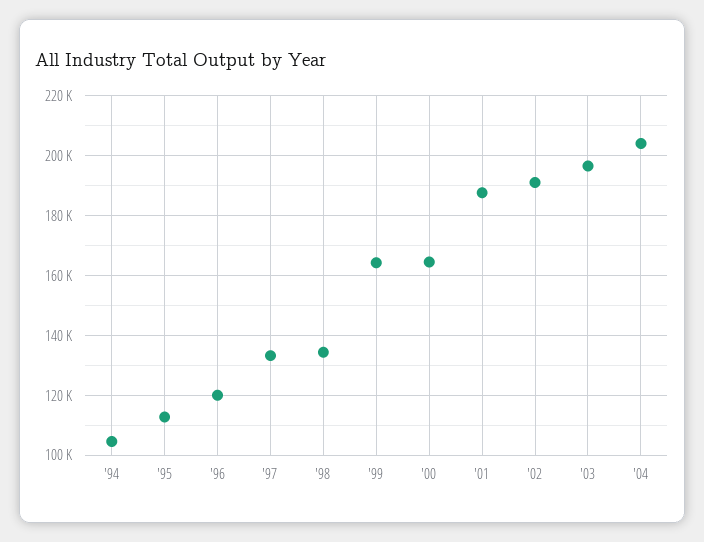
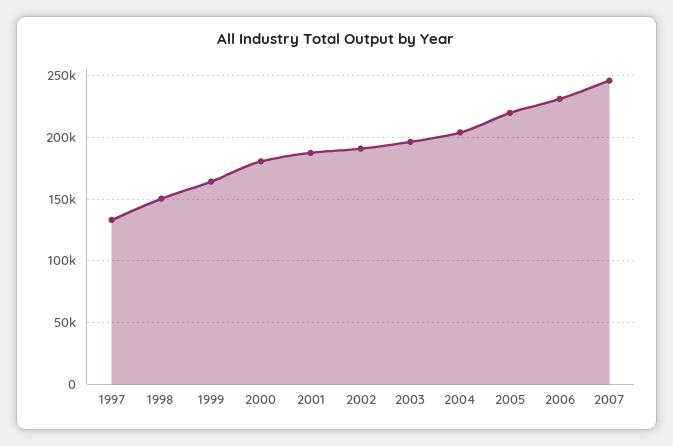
'94: 105000 -> none
'95: 112500 -> none
'96: 120000 -> none
'98: 135000 -> 150000
'00: 165000 -> 180000
2005: none -> 220000
2006: none -> 230000
2007: none -> 245000

